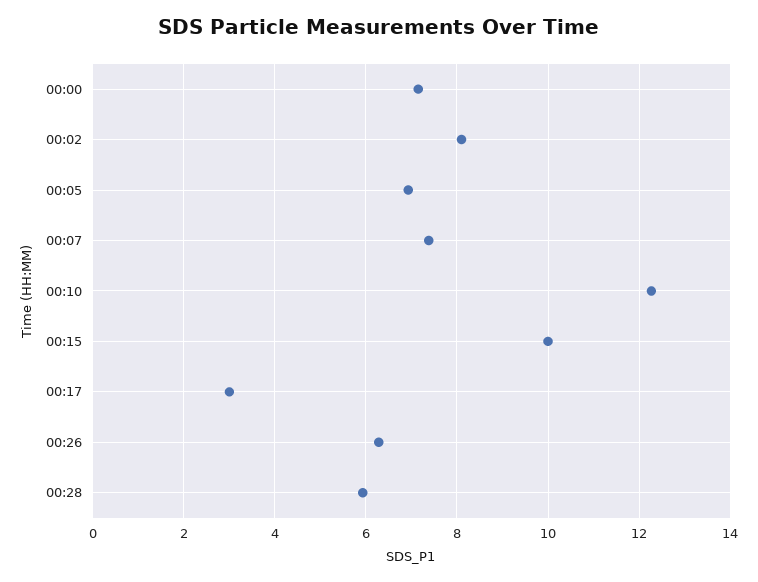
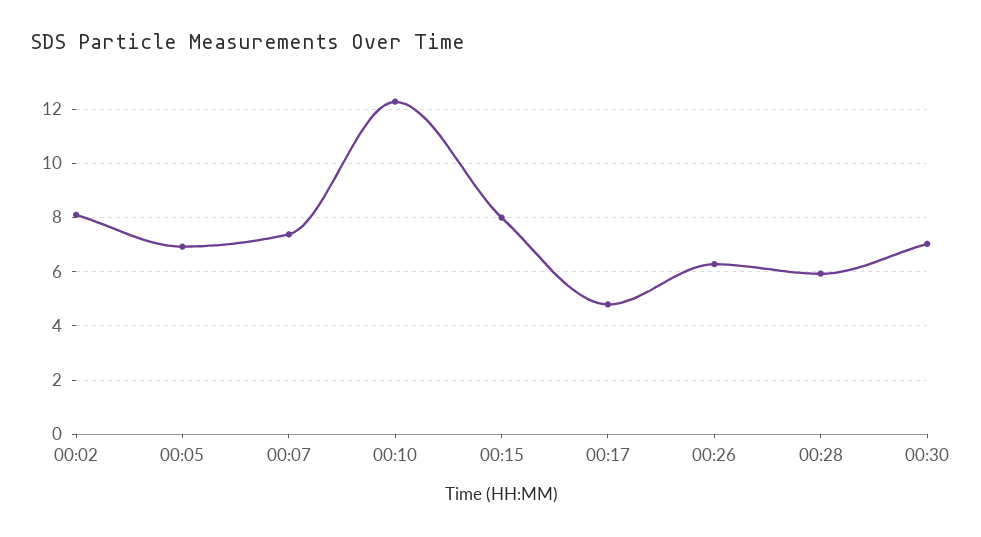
00:00: 7.2 -> none
00:15: 10 -> 8
00:17: 3 -> 4.75
00:30: none -> 7

